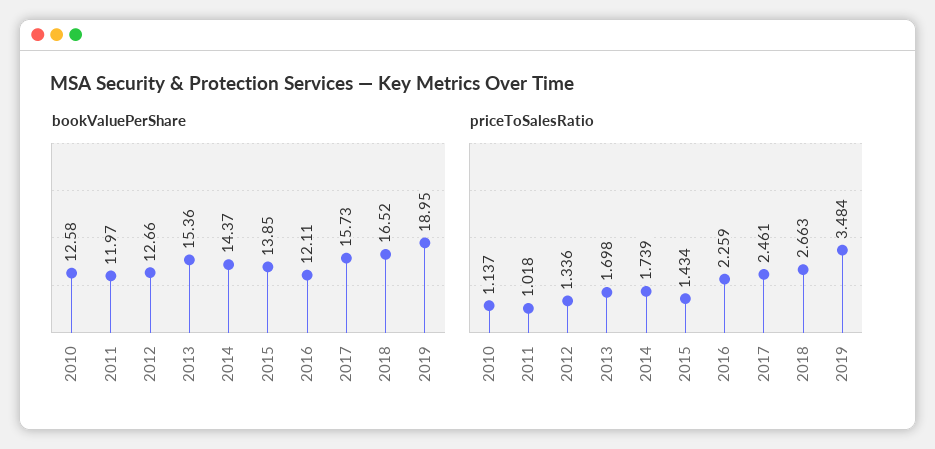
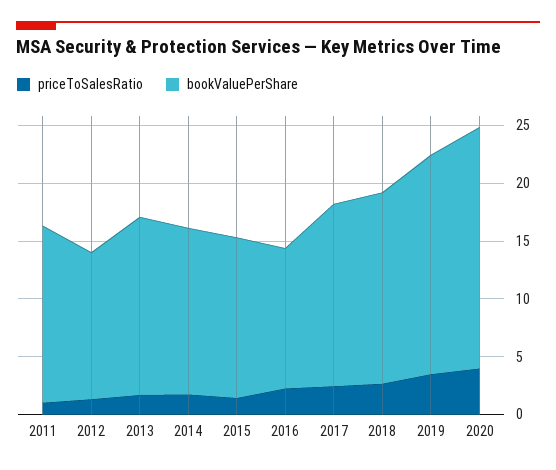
bookValuePerShare, 2010: 12.58 -> none
bookValuePerShare, 2011: 11.97 -> 15
priceToSalesRatio, 2010: 1.137 -> none
priceToSalesRatio, 2020: none -> 4
bookValuePerShare, 2020: none -> 21

